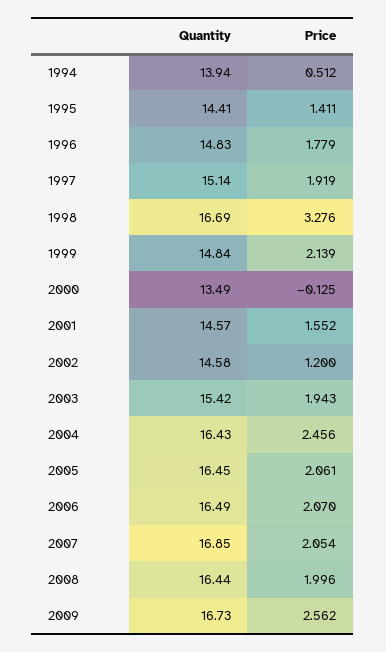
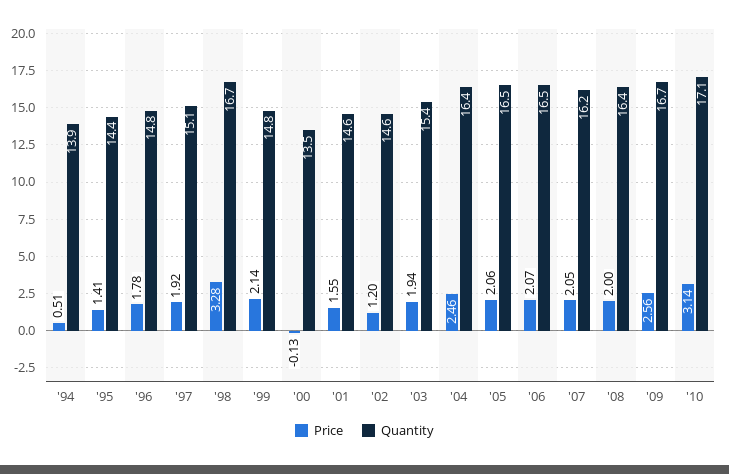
Quantity, 2007: 16.85 -> 16.2
Price, '10: none -> 3.14
Quantity, '10: none -> 17.1

